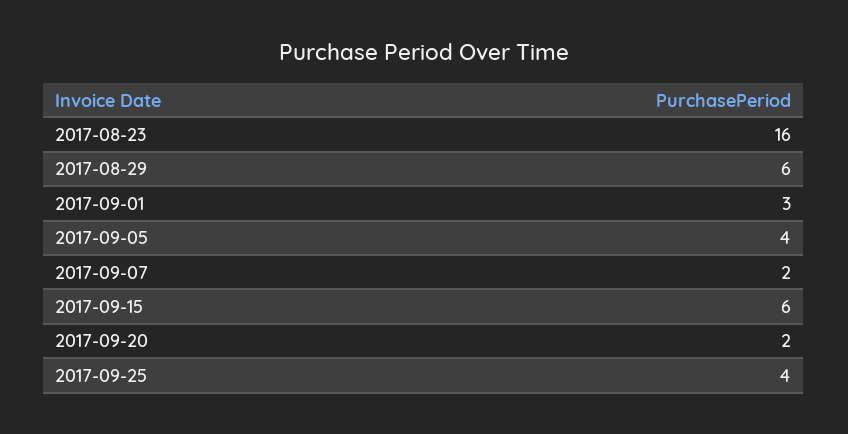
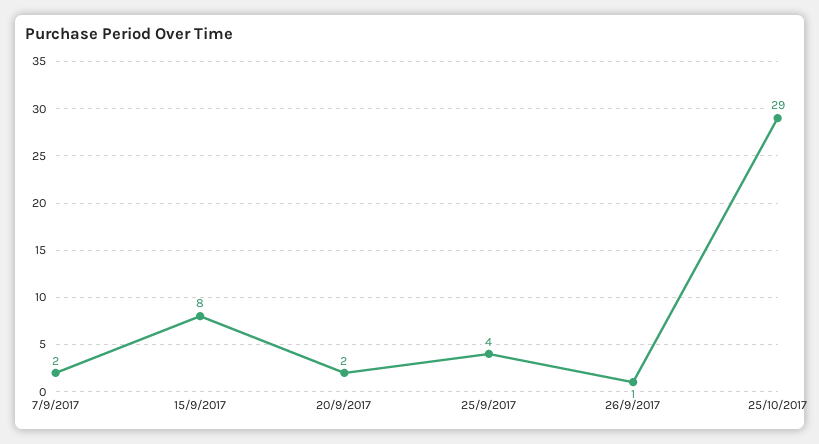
2017-08-23: 16 -> none
2017-08-29: 6 -> none
2017-09-01: 3 -> none
2017-09-05: 4 -> none
2017-09-15: 6 -> 8
26/9/2017: none -> 1
25/10/2017: none -> 29

